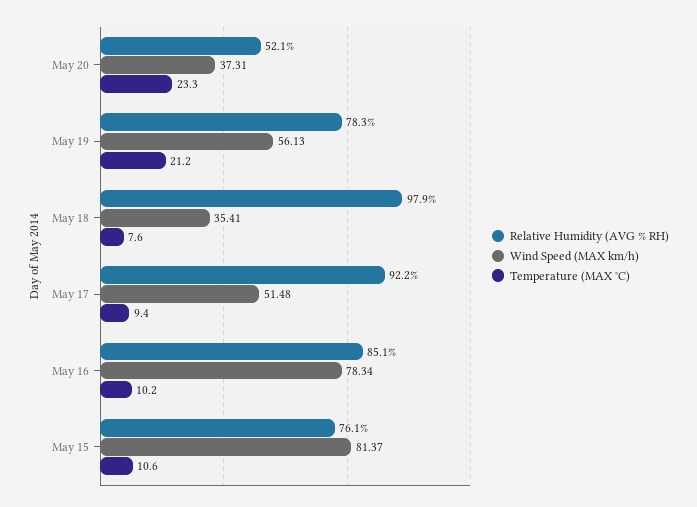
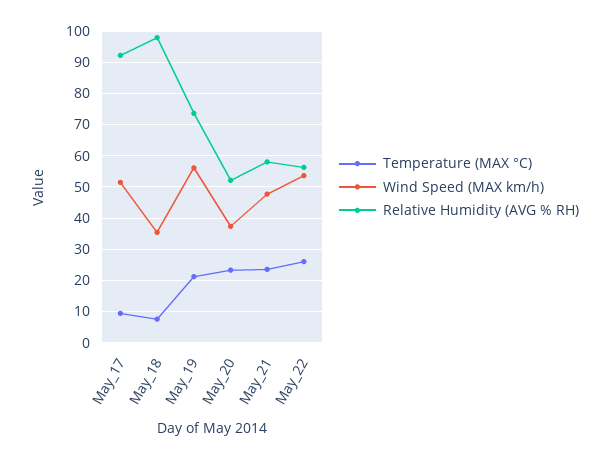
Relative Humidity (AVG % RH), May 19: 78.3 -> 74
Relative Humidity (AVG % RH), May 16: 85.1 -> none
Wind Speed (MAX km/h), May 16: 78.34 -> none
Temperature (MAX °C), May 16: 10.2 -> none
Relative Humidity (AVG % RH), May 15: 76.1 -> none
Wind Speed (MAX km/h), May 15: 81.37 -> none
Temperature (MAX °C), May 15: 10.6 -> none
Temperature (MAX °C), May_21: none -> 24
Wind Speed (MAX km/h), May_21: none -> 48
Relative Humidity (AVG % RH), May_21: none -> 58
Temperature (MAX °C), May_22: none -> 26
Wind Speed (MAX km/h), May_22: none -> 54
Relative Humidity (AVG % RH), May_22: none -> 56

